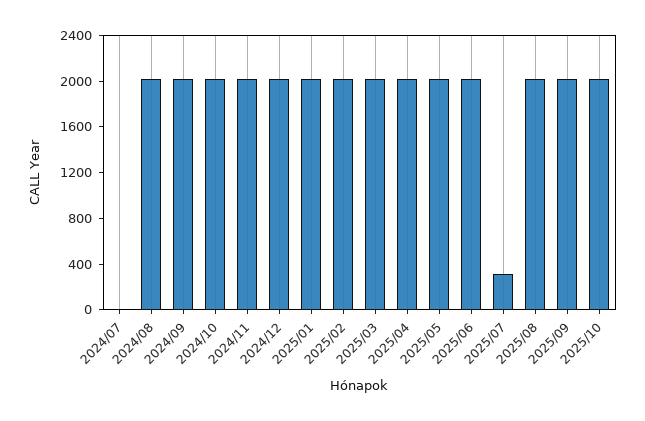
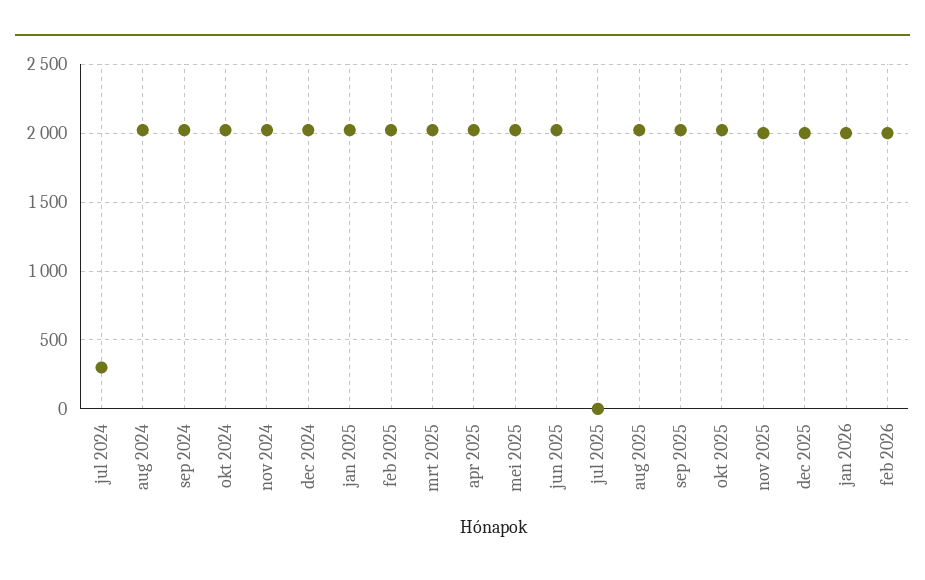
2024/07: 0 -> 300
2025/07: 300 -> 0
nov 2025: none -> 2000
dec 2025: none -> 2000
jan 2026: none -> 2000
feb 2026: none -> 2000

